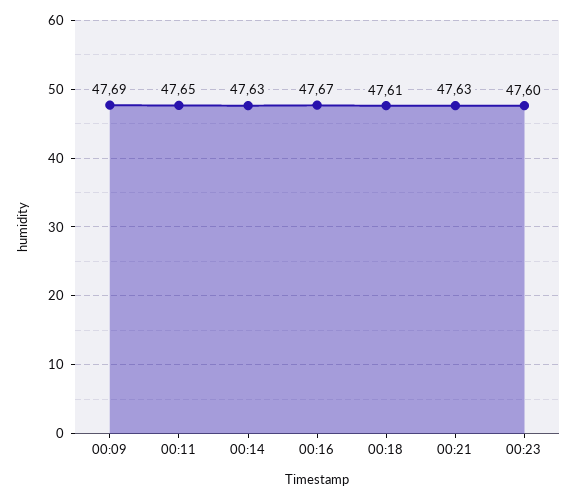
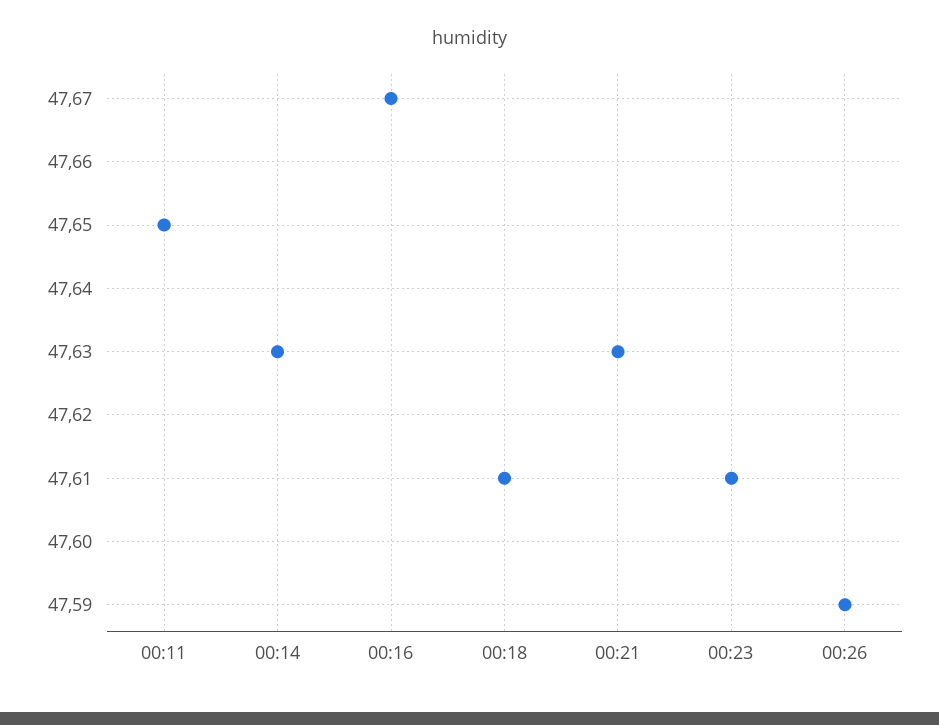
00:09: 47.69 -> none
00:23: 47.6 -> 47.61
00:26: none -> 47.59

